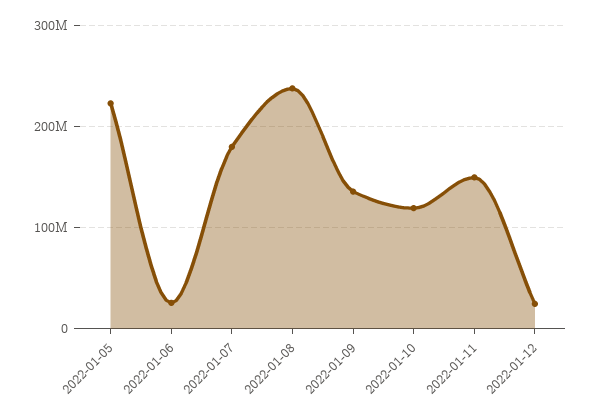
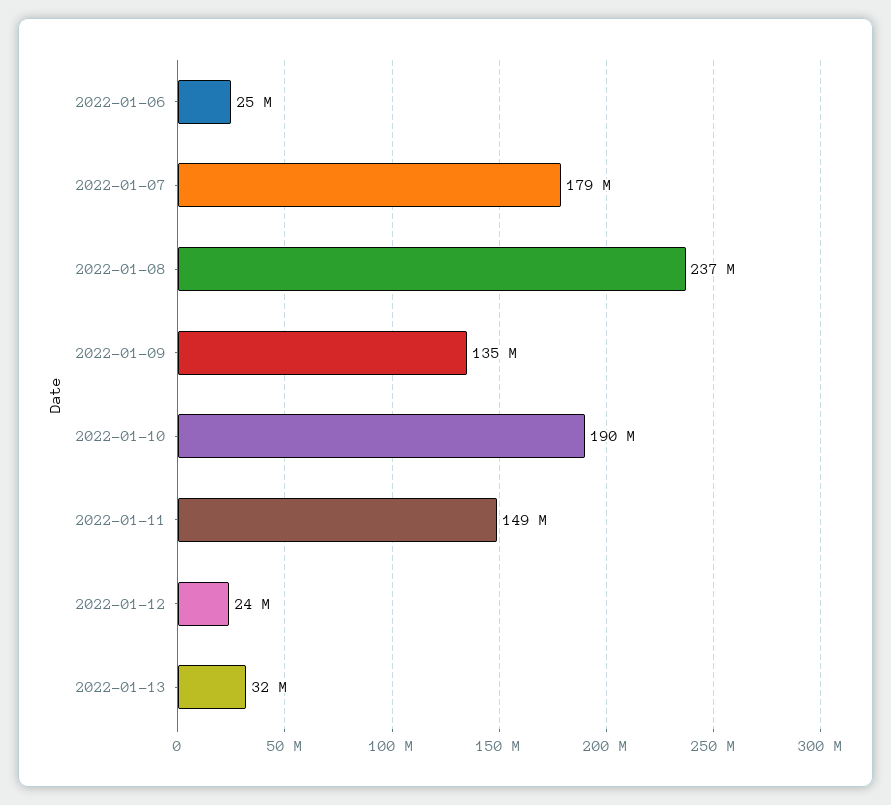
2022-01-05: 220000000 -> none
2022-01-10: 120000000 -> 190000000
2022-01-13: none -> 32000000

